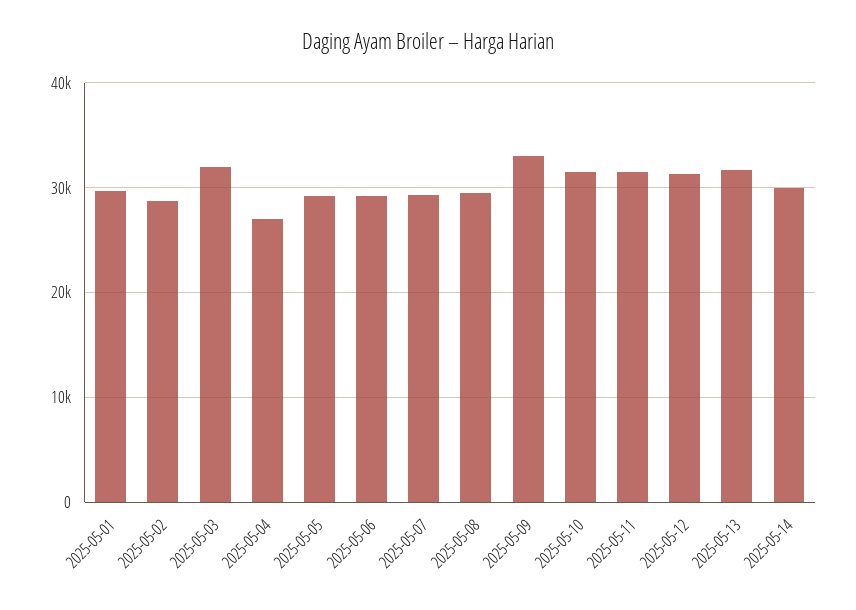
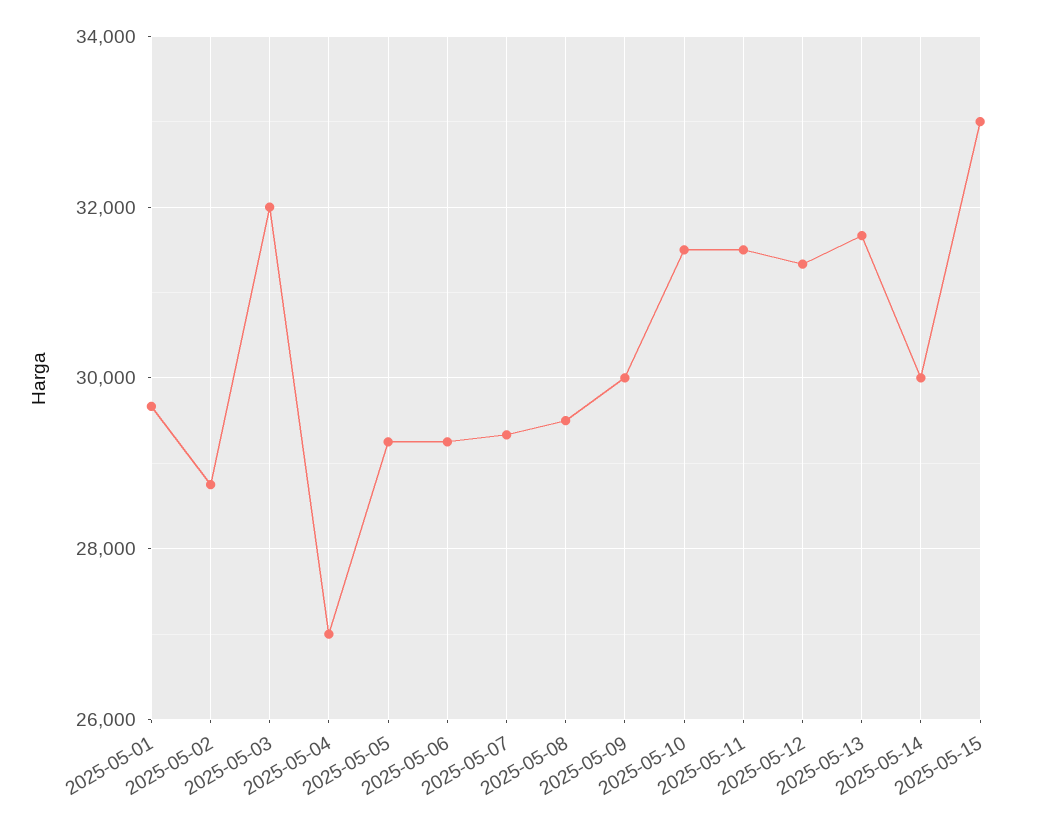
2025-05-09: 33000 -> 30000
2025-05-15: none -> 33000

